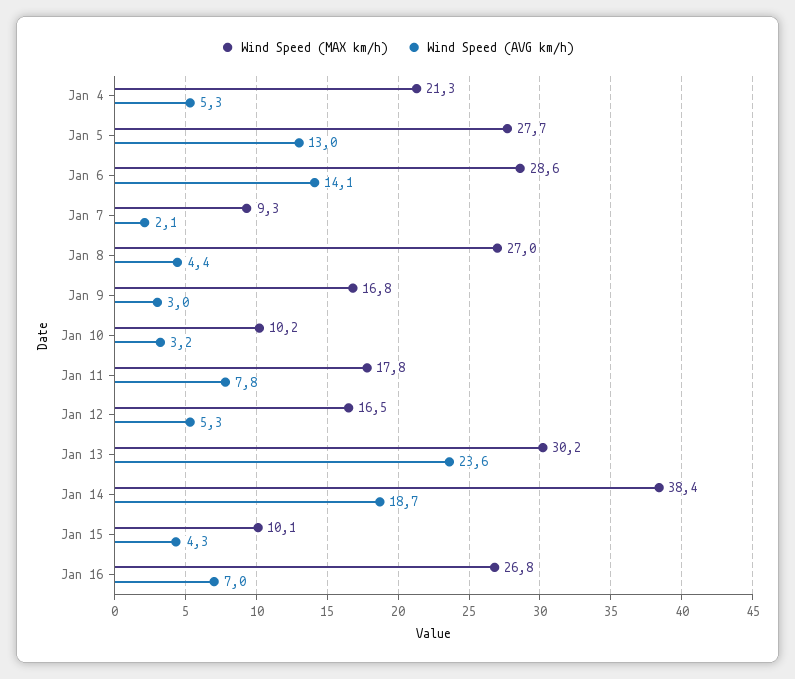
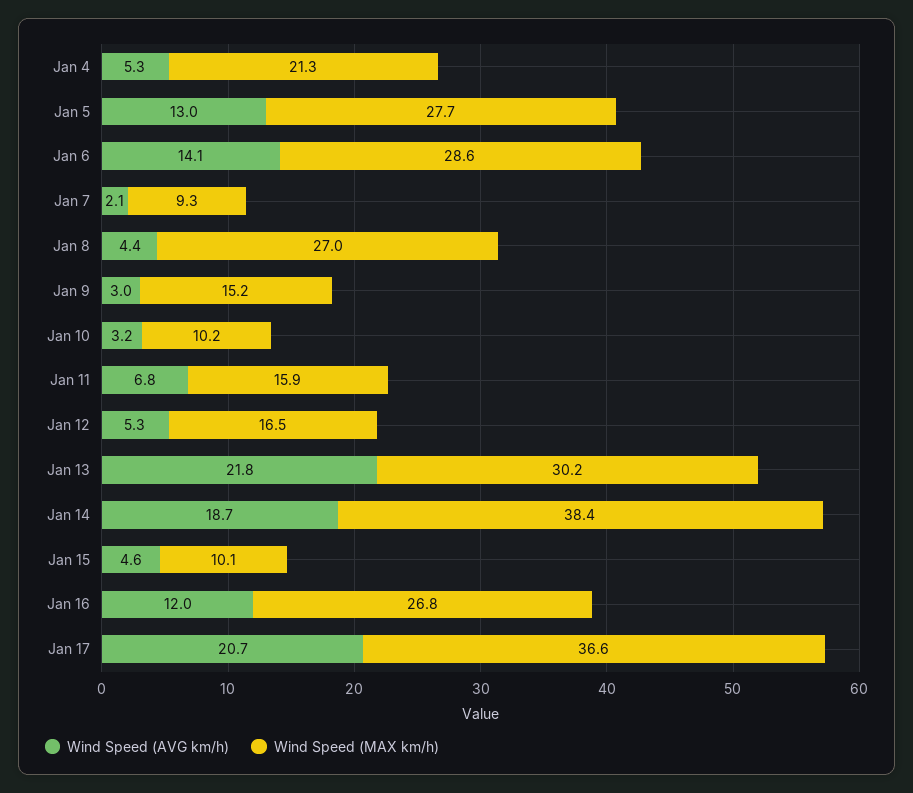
Wind Speed (MAX km/h), Jan 9: 16.8 -> 15.2
Wind Speed (MAX km/h), Jan 11: 17.8 -> 15.9
Wind Speed (AVG km/h), Jan 11: 7.8 -> 6.8
Wind Speed (AVG km/h), Jan 13: 23.6 -> 21.8
Wind Speed (AVG km/h), Jan 15: 4.3 -> 4.6
Wind Speed (AVG km/h), Jan 16: 7 -> 12
Wind Speed (AVG km/h), Jan 17: none -> 20.7
Wind Speed (MAX km/h), Jan 17: none -> 36.6

